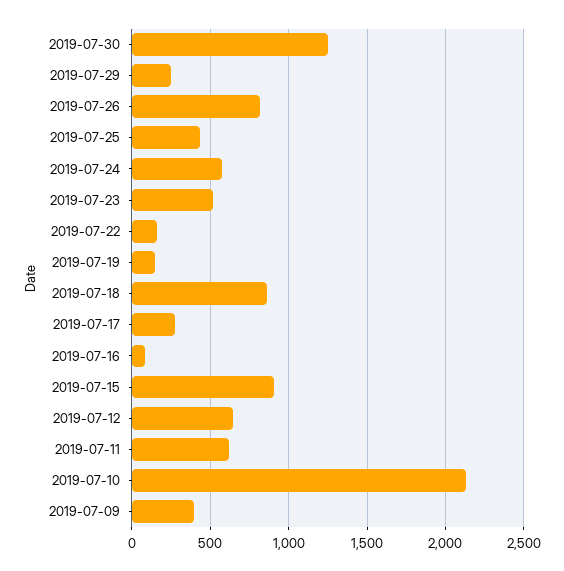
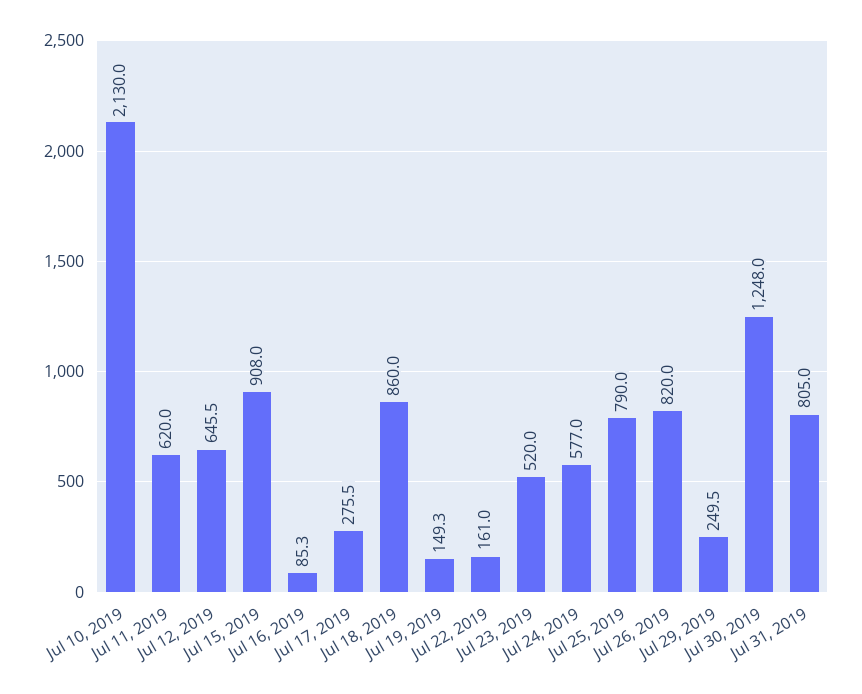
2019-07-25: 450 -> 790
2019-07-09: 400 -> none
Jul 31, 2019: none -> 805

